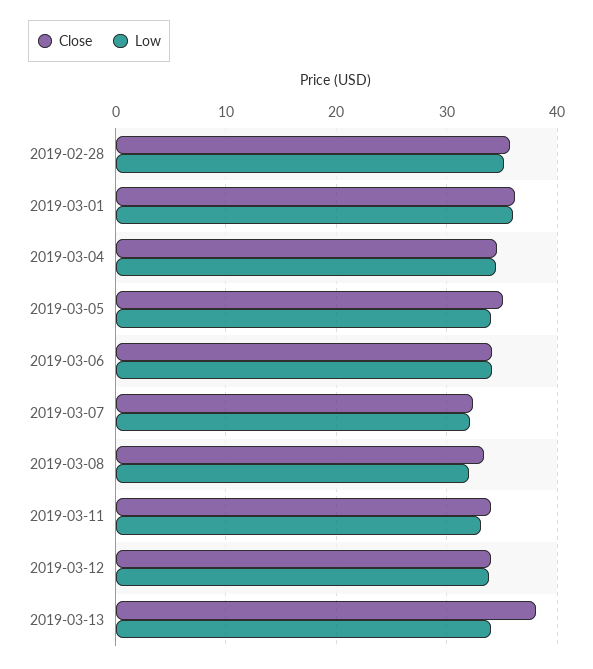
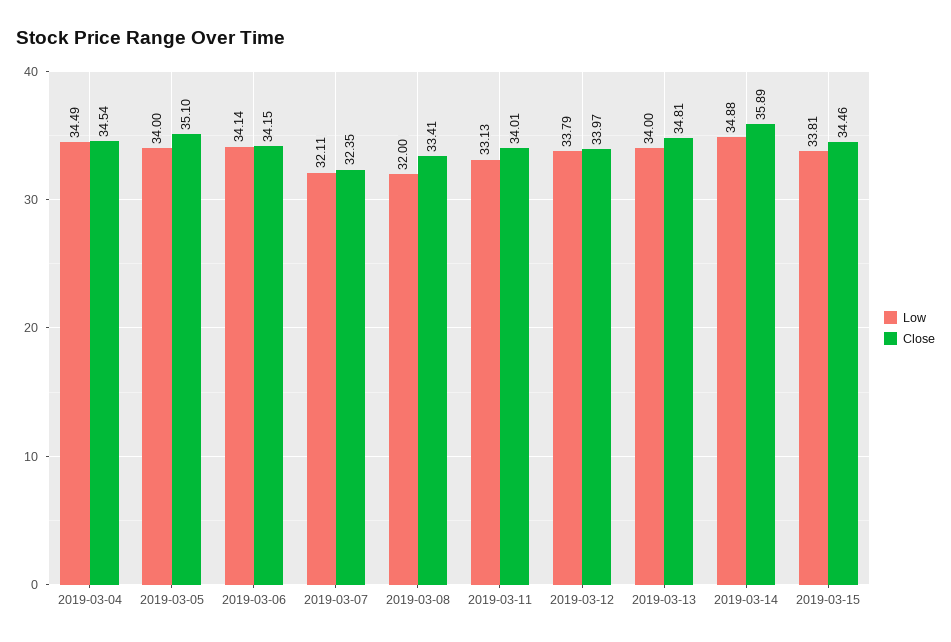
Close, 2019-02-28: 36 -> none
Low, 2019-02-28: 35 -> none
Close, 2019-03-01: 36 -> none
Low, 2019-03-01: 36 -> none
Close, 2019-03-13: 38 -> 34.81
Low, 2019-03-14: none -> 34.88
Close, 2019-03-14: none -> 35.89
Low, 2019-03-15: none -> 33.81
Close, 2019-03-15: none -> 34.46

